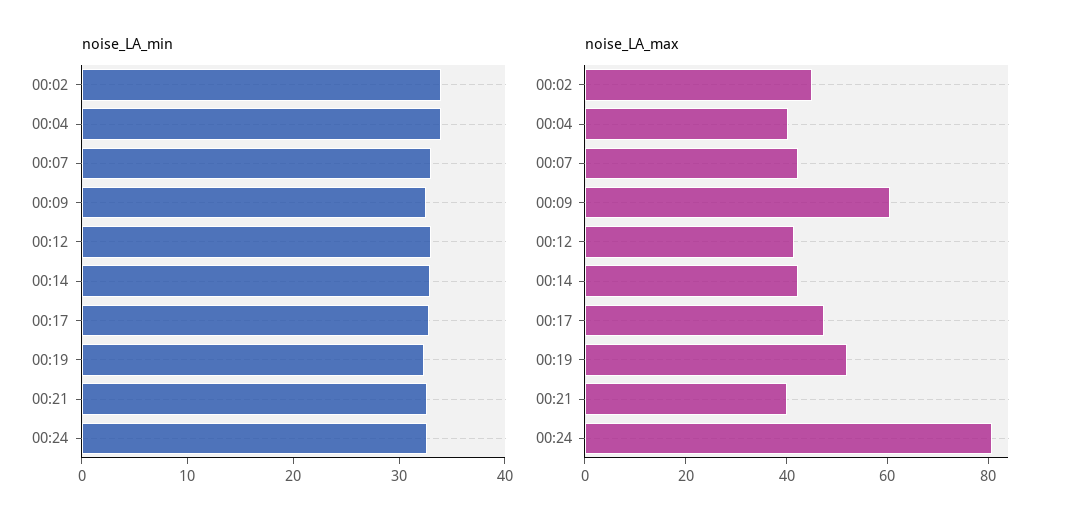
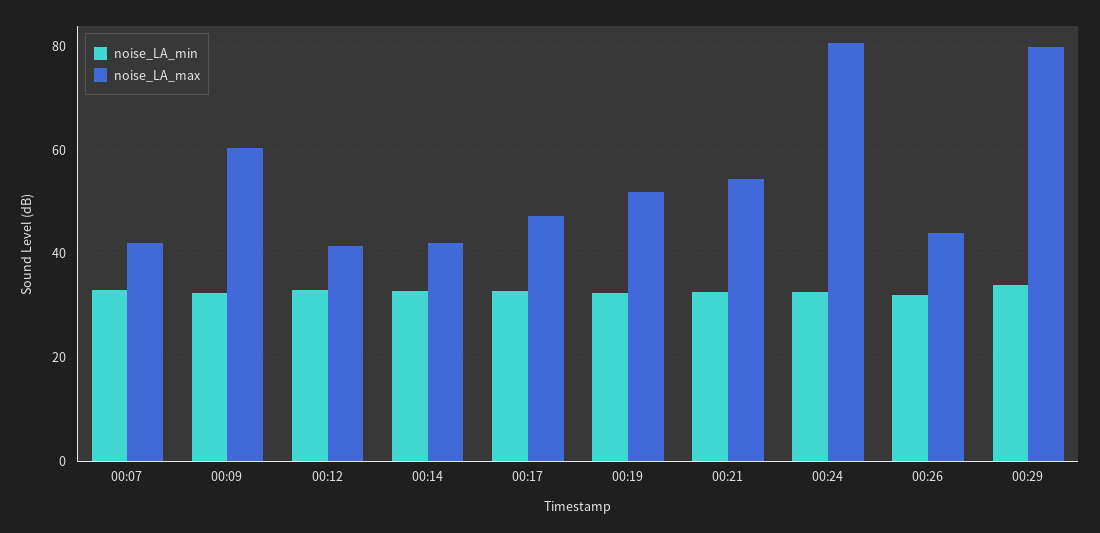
noise_LA_min, 00:02: 34 -> none
noise_LA_min, 00:04: 34 -> none
noise_LA_max, 00:02: 45 -> none
noise_LA_max, 00:04: 40 -> none
noise_LA_max, 00:21: 40 -> 54
noise_LA_min, 00:26: none -> 32
noise_LA_max, 00:26: none -> 44
noise_LA_min, 00:29: none -> 34
noise_LA_max, 00:29: none -> 80

